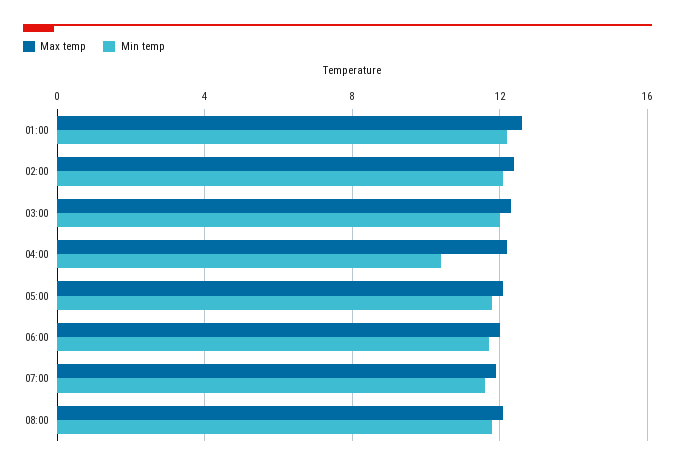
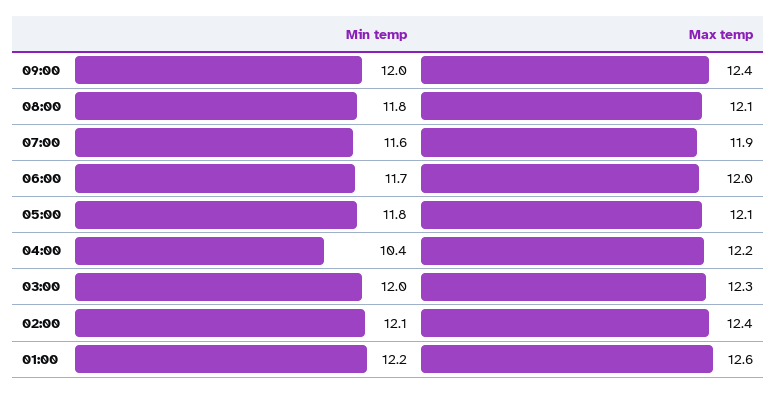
Min temp, 09:00: none -> 12
Max temp, 09:00: none -> 12.4

